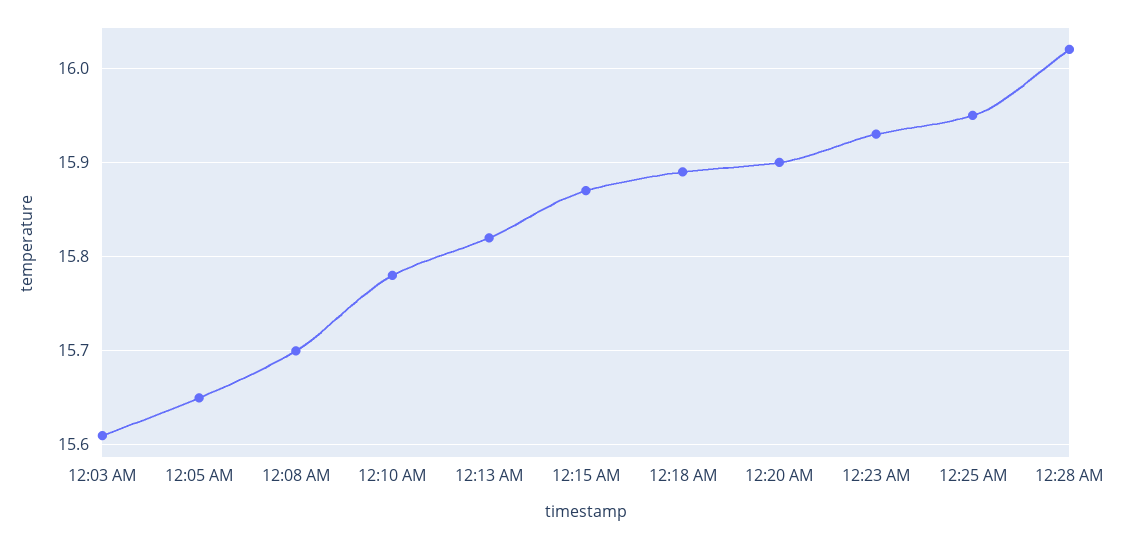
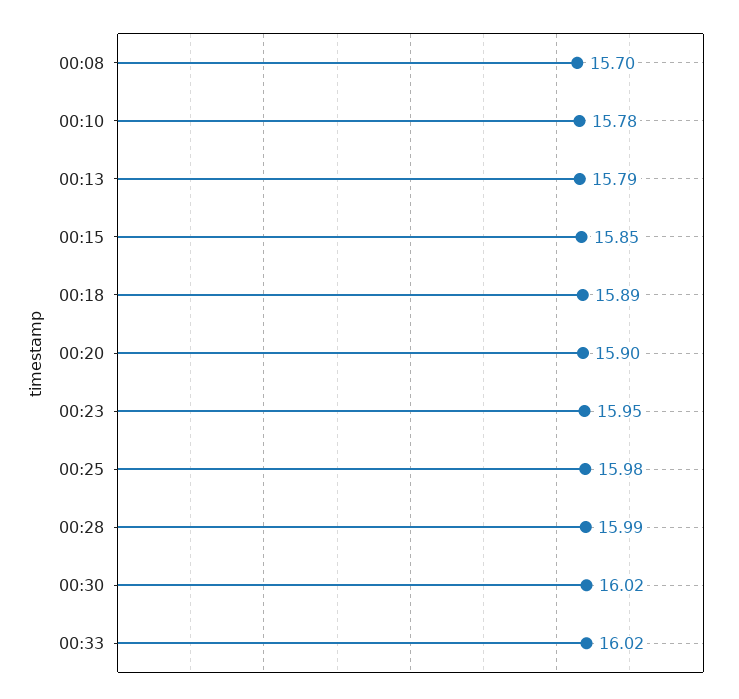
12:03 AM: 15.61 -> none
12:05 AM: 15.65 -> none
12:13 AM: 15.82 -> 15.79
12:15 AM: 15.87 -> 15.85
12:23 AM: 15.93 -> 15.95
12:25 AM: 15.95 -> 15.98
12:28 AM: 16.02 -> 15.99
00:30: none -> 16.02
00:33: none -> 16.02

